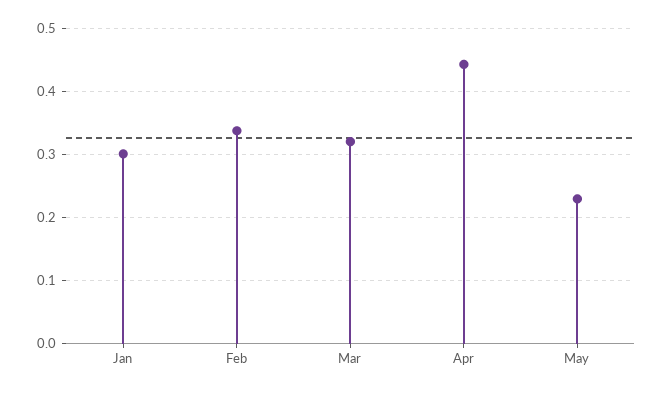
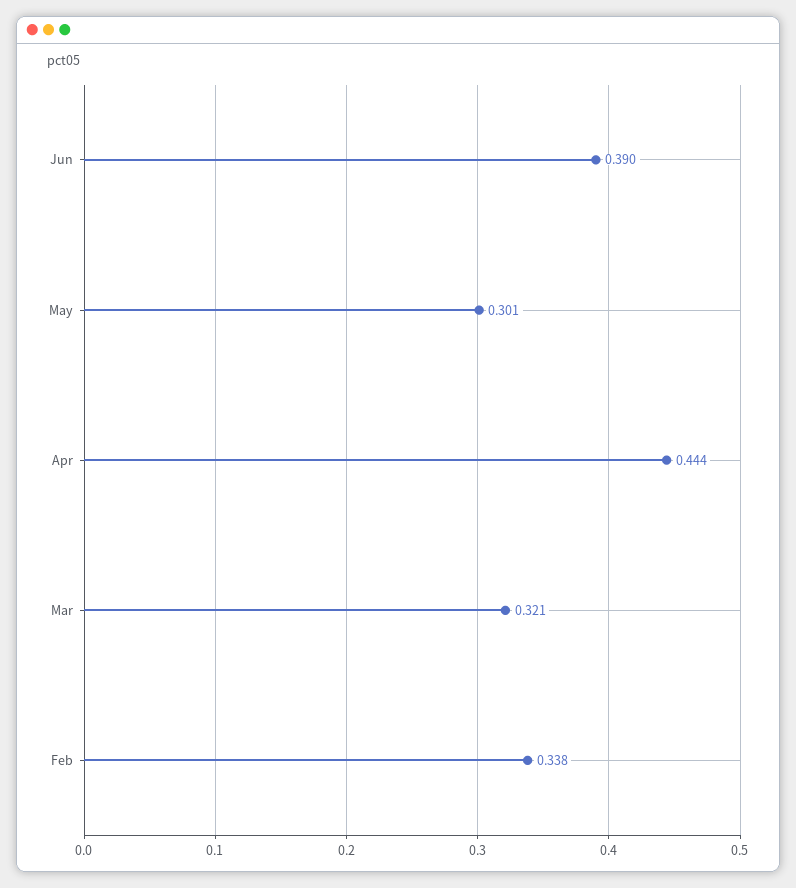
Jan: 0.3 -> none
May: 0.23 -> 0.301
Jun: none -> 0.39

